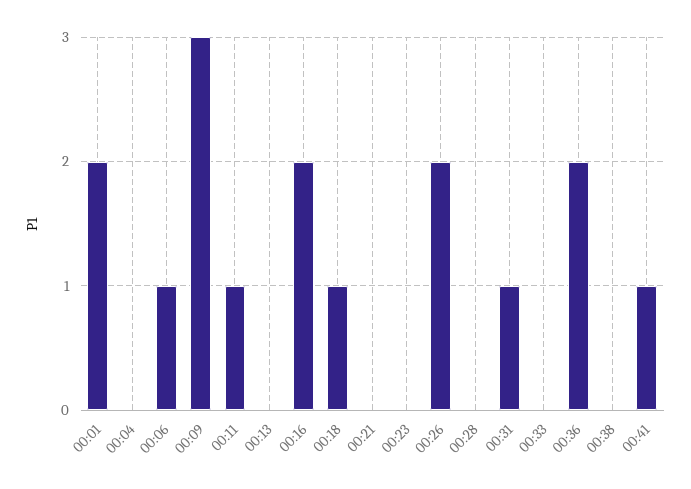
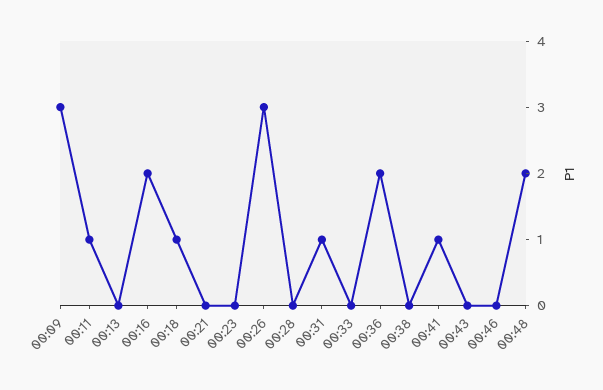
00:01: 2 -> none
00:04: 0 -> none
00:06: 1 -> none
00:26: 2 -> 3
00:43: none -> 0
00:46: none -> 0
00:48: none -> 2

